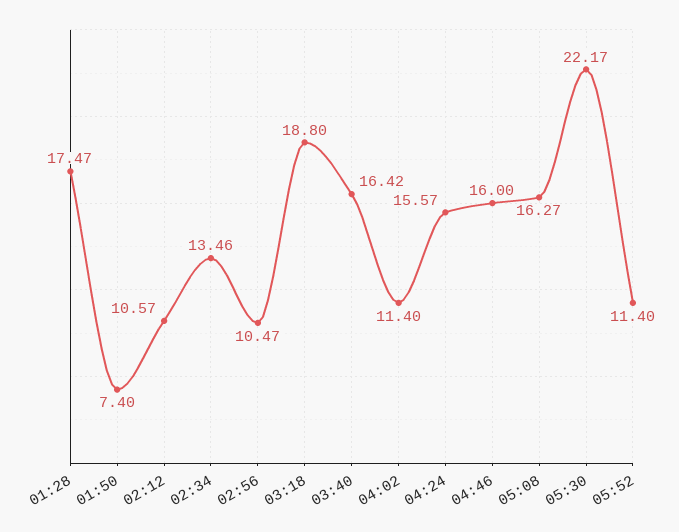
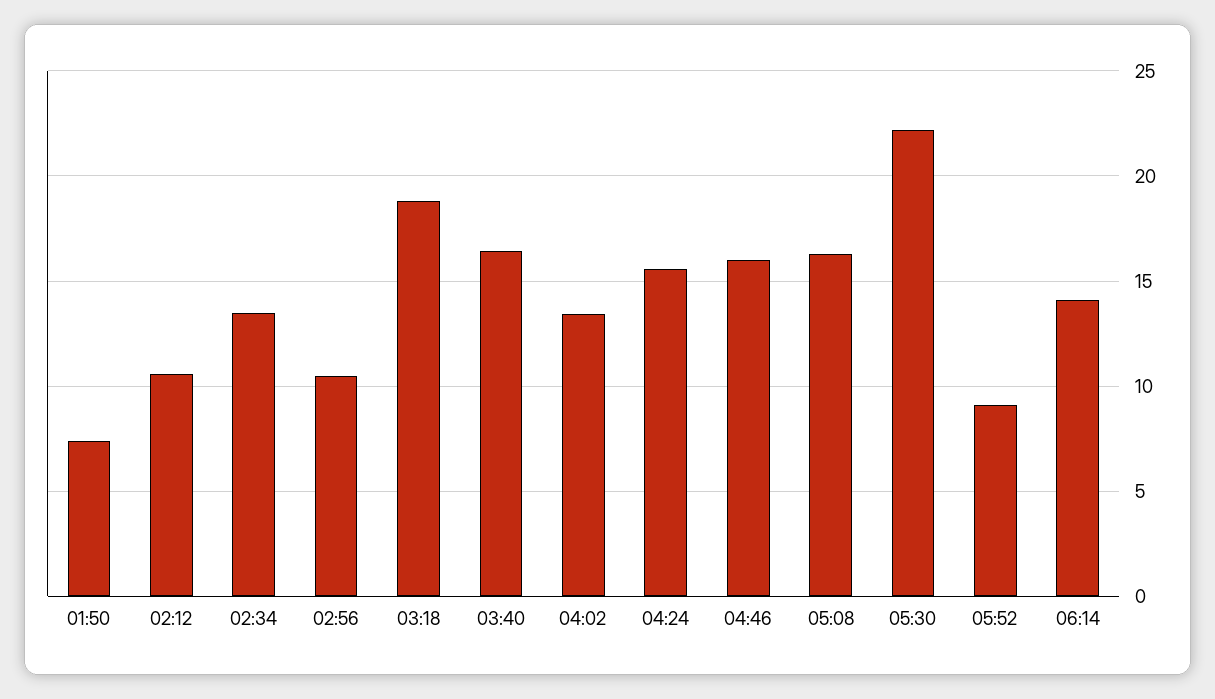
01:28: 17.47 -> none
04:02: 11.4 -> 13.5
05:52: 11.4 -> 9
06:14: none -> 14

